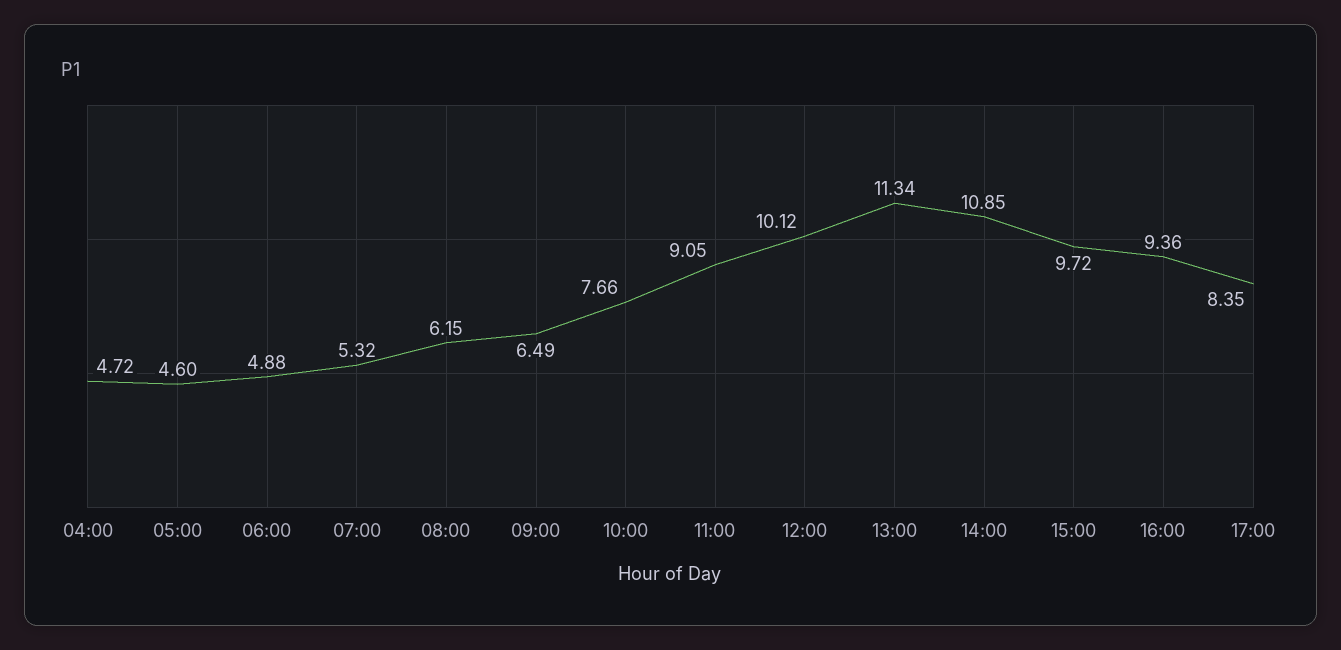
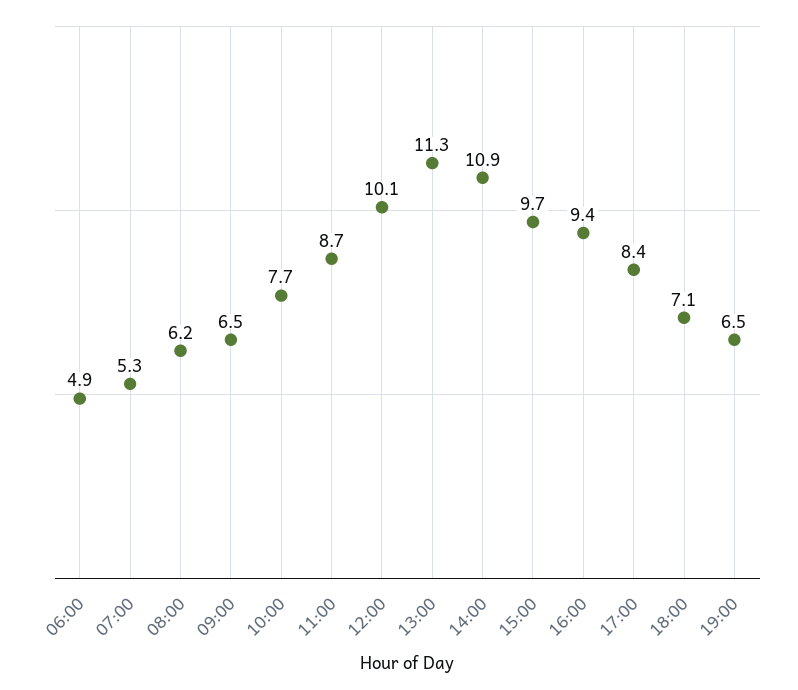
04:00: 4.72 -> none
05:00: 4.6 -> none
11:00: 9.05 -> 8.7
18:00: none -> 7.1
19:00: none -> 6.5

